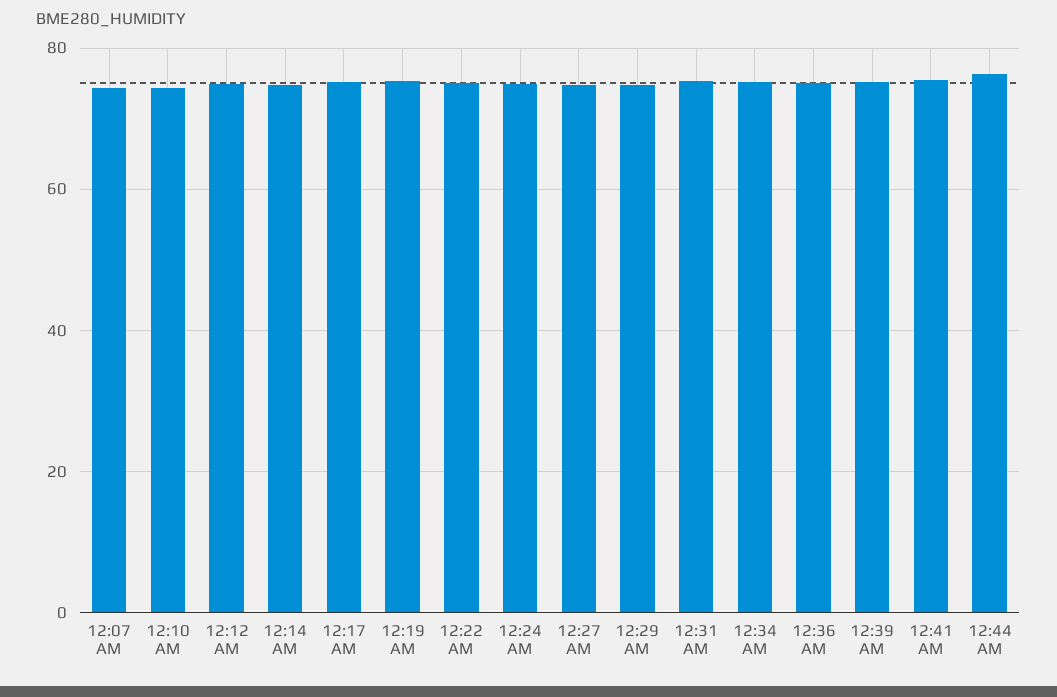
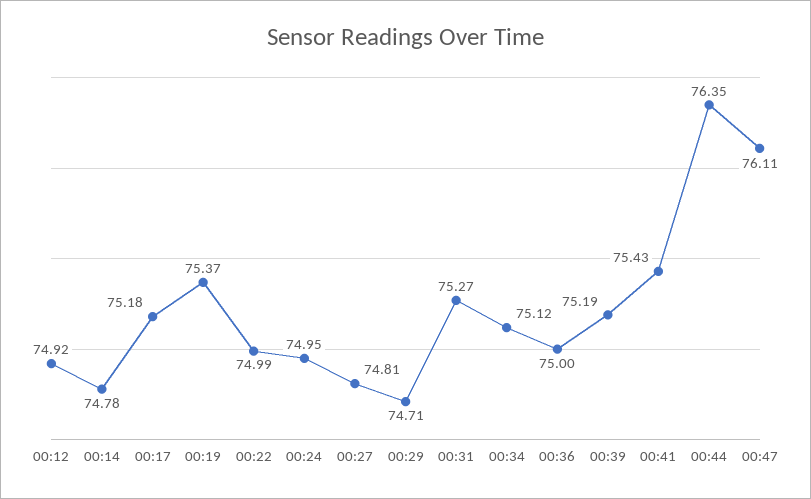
12:07 AM: 74 -> none
12:10 AM: 74 -> none
00:47: none -> 76.11

